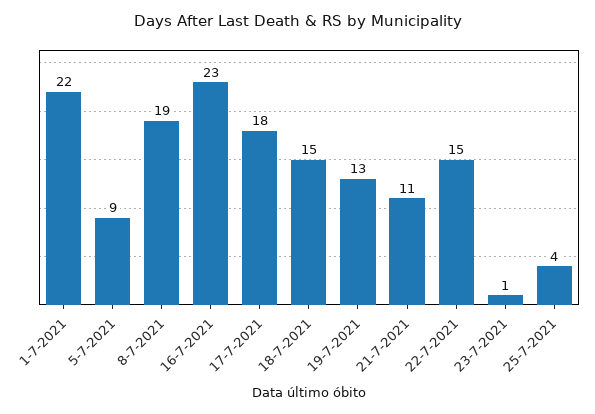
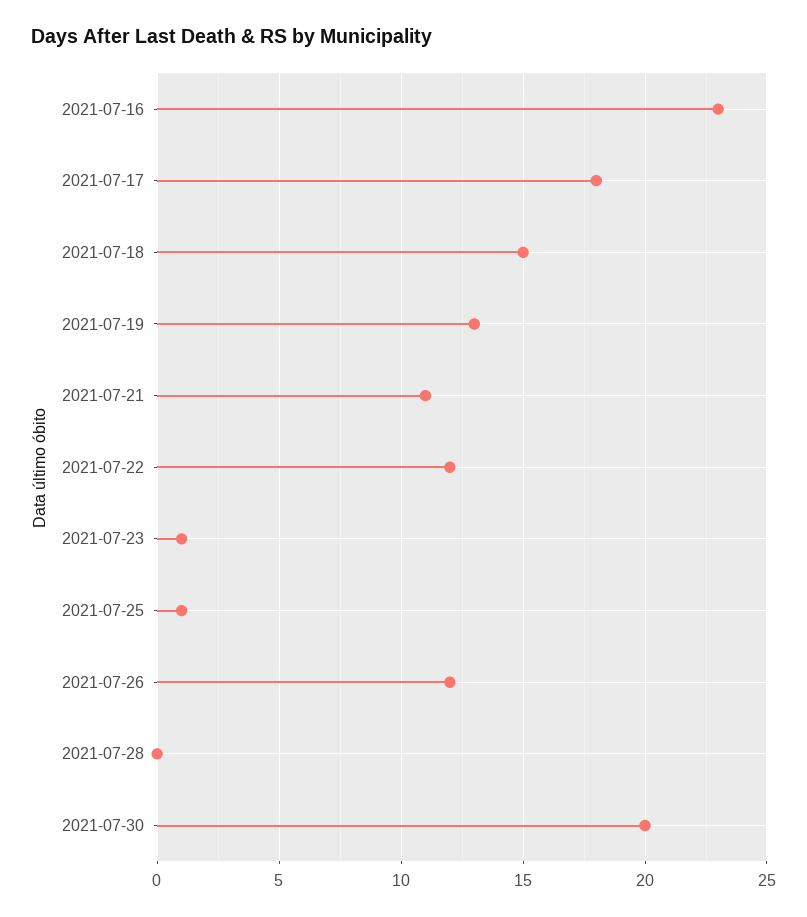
1-7-2021: 22 -> none
5-7-2021: 9 -> none
8-7-2021: 19 -> none
22-7-2021: 15 -> 12
25-7-2021: 4 -> 1
2021-07-26: none -> 12
2021-07-28: none -> 0
2021-07-30: none -> 20

